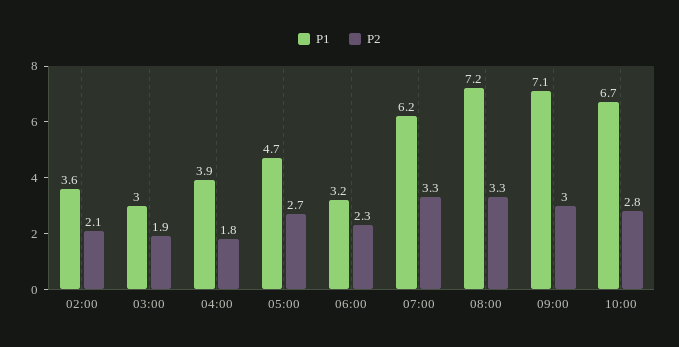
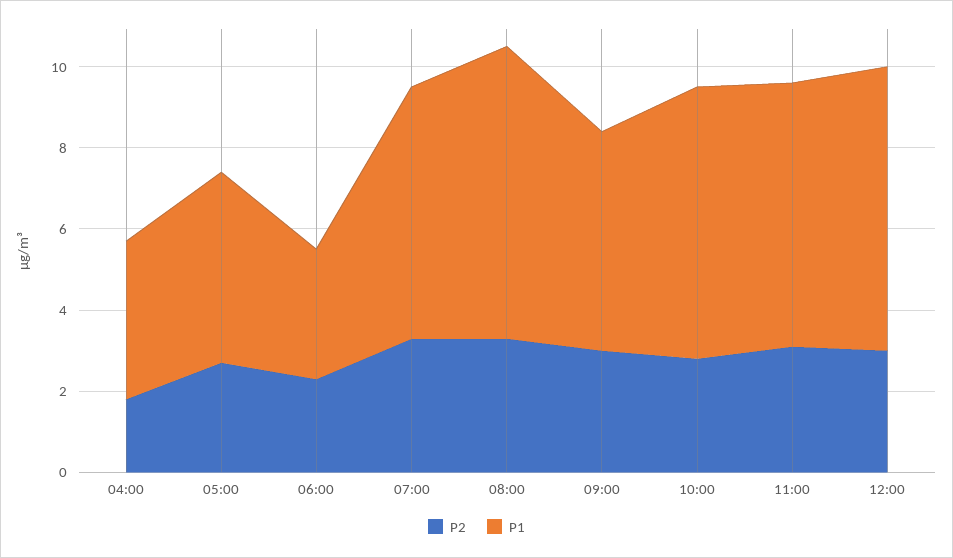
P1, 02:00: 3.6 -> none
P2, 02:00: 2.1 -> none
P1, 03:00: 3 -> none
P2, 03:00: 1.9 -> none
P1, 09:00: 7.1 -> 5.5
P2, 11:00: none -> 3
P1, 11:00: none -> 6.5
P2, 12:00: none -> 3
P1, 12:00: none -> 7

